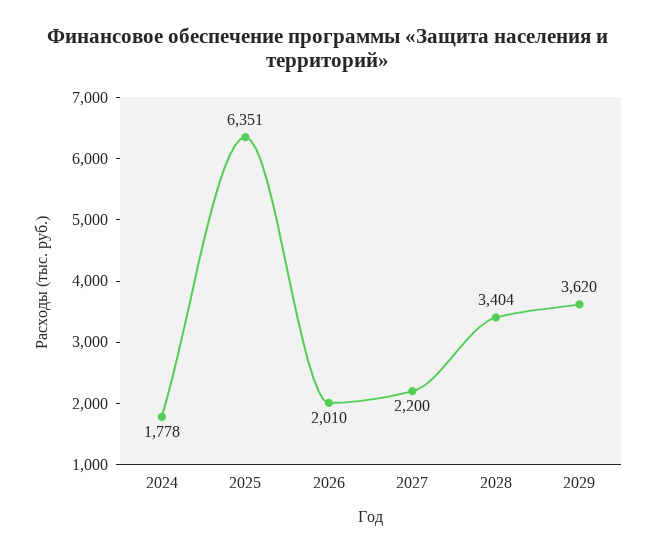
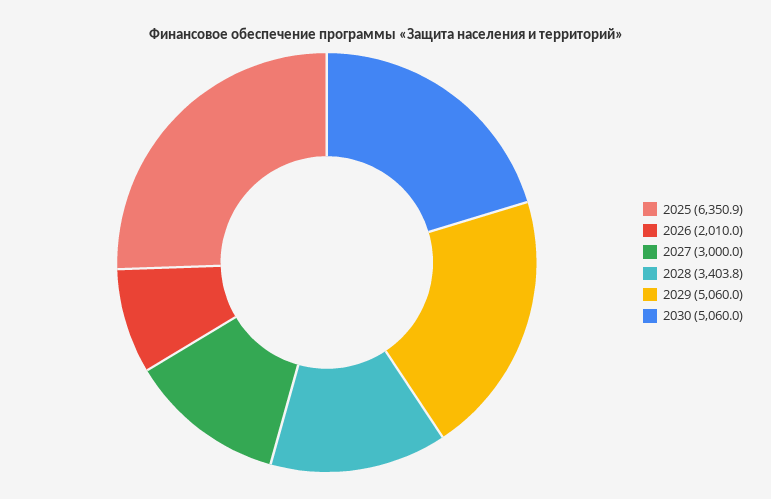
2024: 1778 -> none
2027: 2200 -> 3000
2029: 3620 -> 5060
2030: none -> 5060

